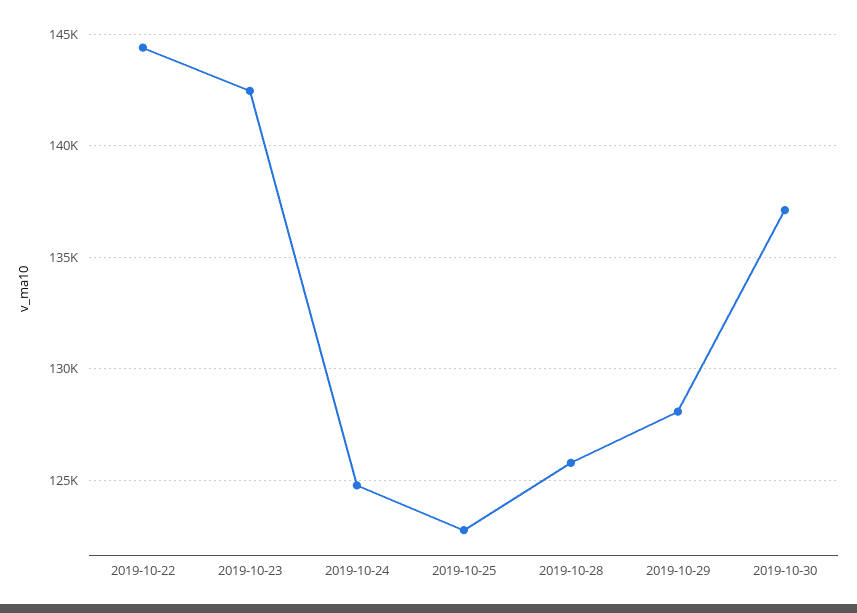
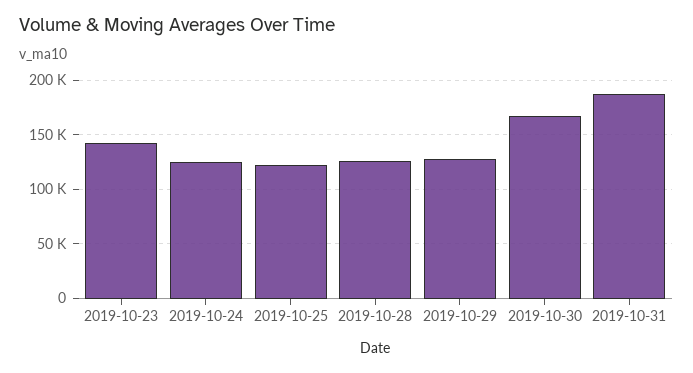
2019-10-22: 144500 -> none
2019-10-30: 137000 -> 170000
2019-10-31: none -> 190000

